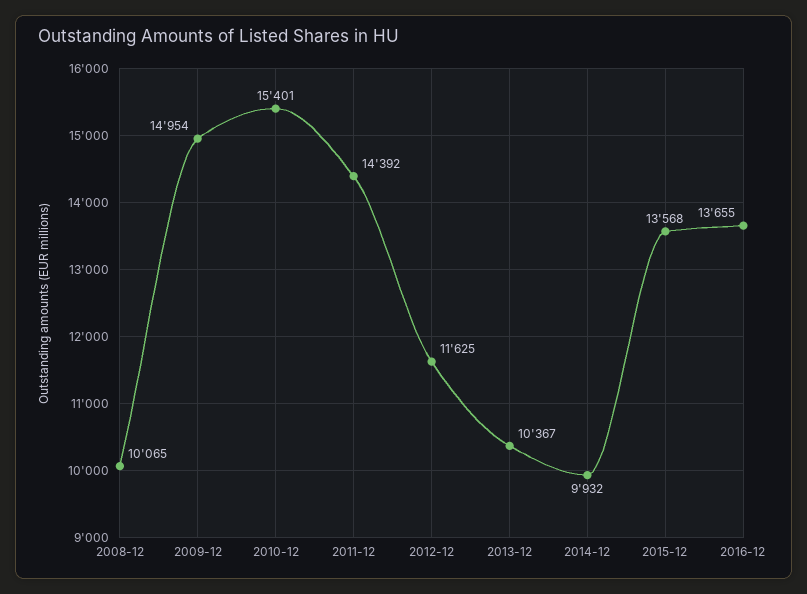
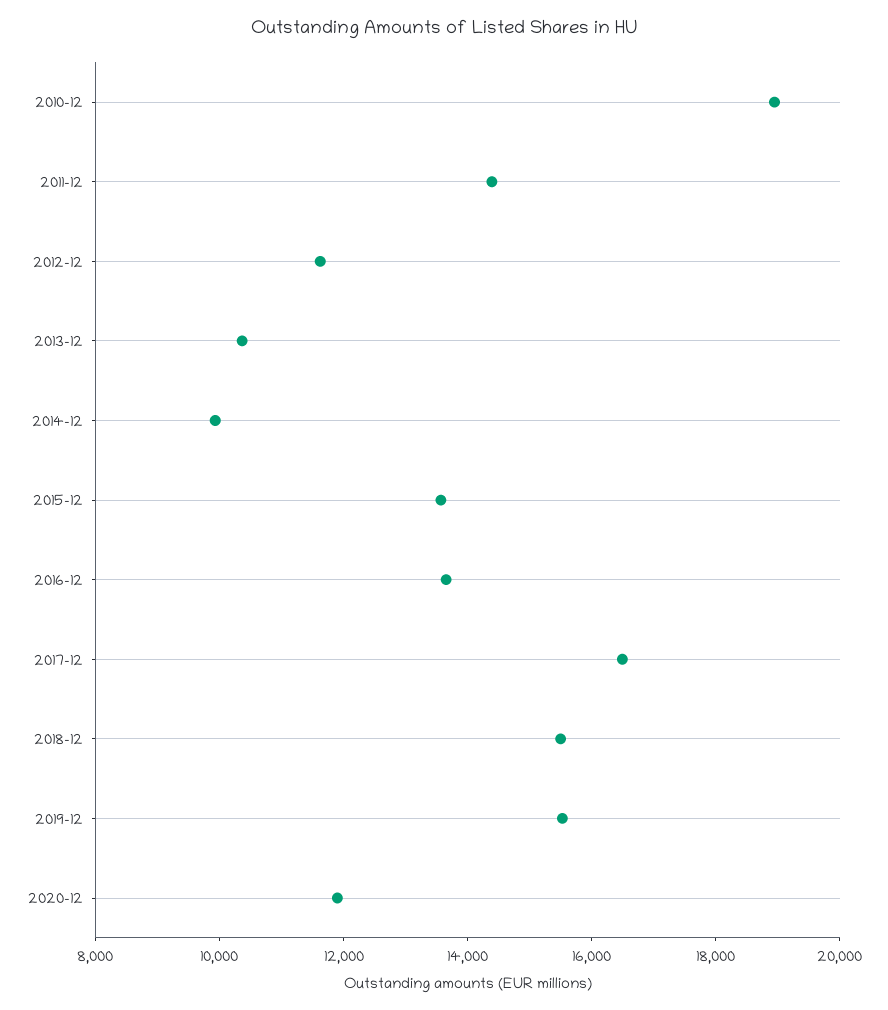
2008-12: 10065 -> none
2009-12: 14954 -> none
2010-12: 15401 -> 19000
2017-12: none -> 16500
2018-12: none -> 15500
2019-12: none -> 15500
2020-12: none -> 12000

